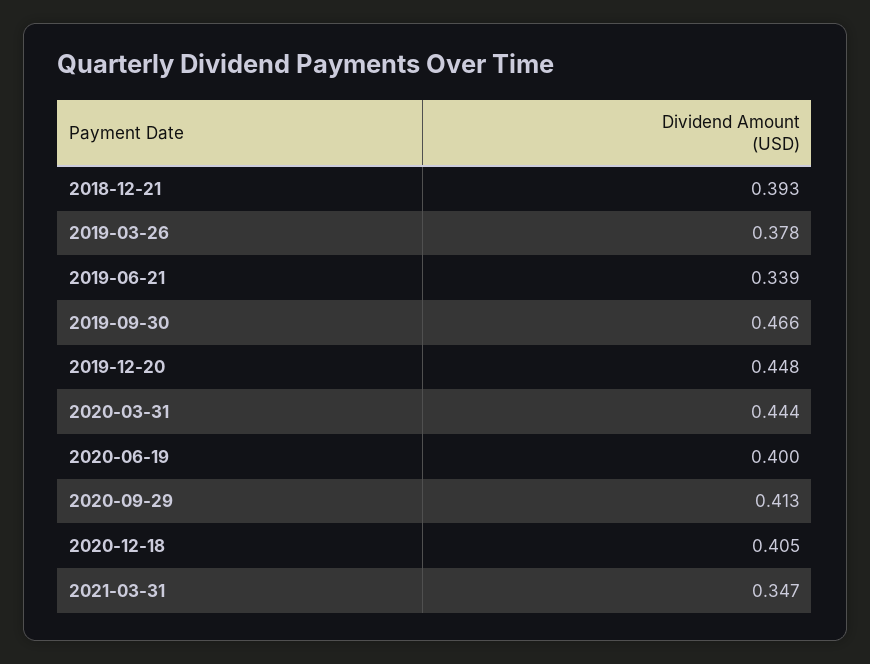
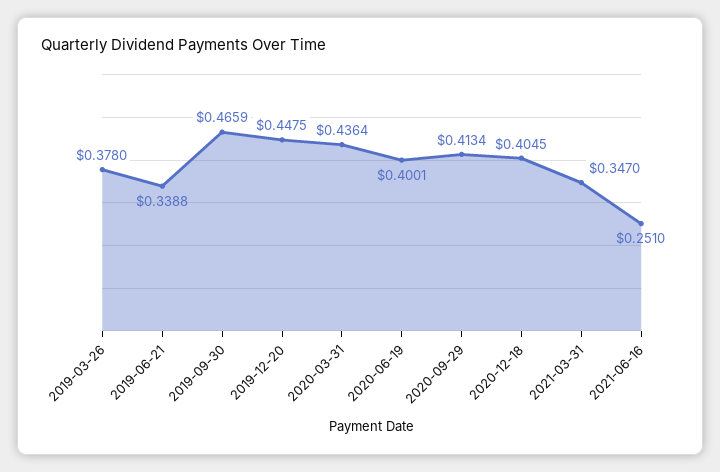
2018-12-21: 0.393 -> none
2020-03-31: 0.444 -> 0.4364
2021-06-16: none -> 0.251

